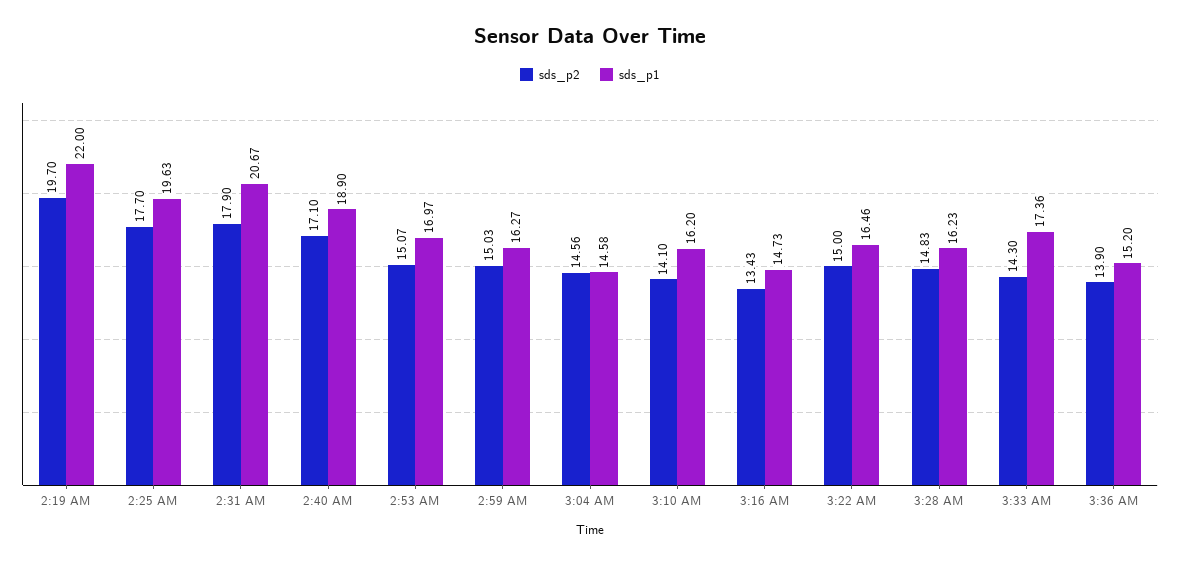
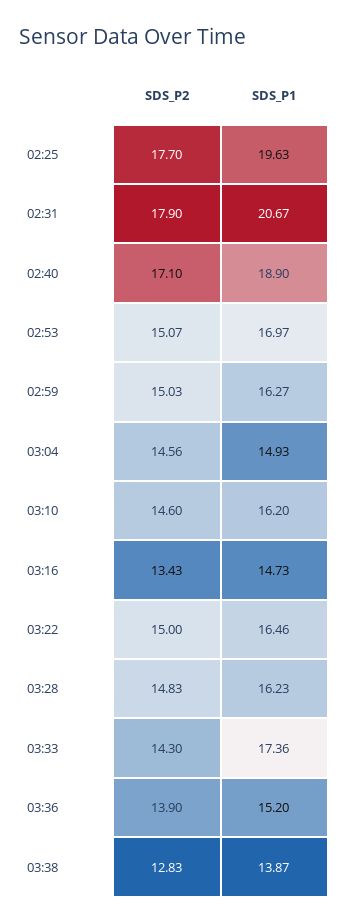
sds_p2, 2:19 AM: 19.7 -> none
sds_p1, 2:19 AM: 22 -> none
sds_p1, 3:04 AM: 14.58 -> 14.93
sds_p2, 3:10 AM: 14.1 -> 14.6
sds_p2, 03:38: none -> 12.83
sds_p1, 03:38: none -> 13.87

